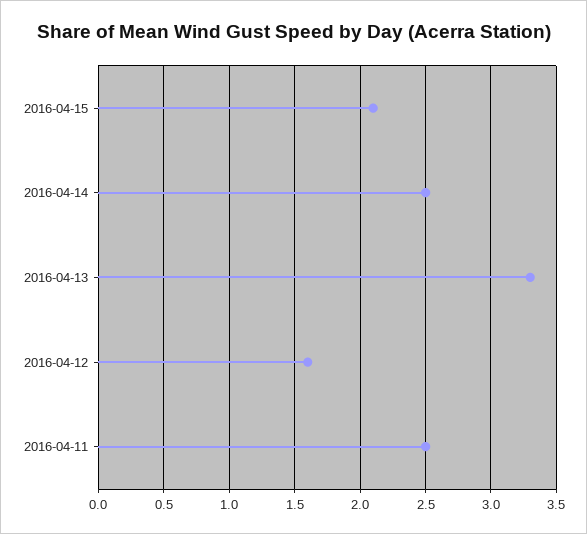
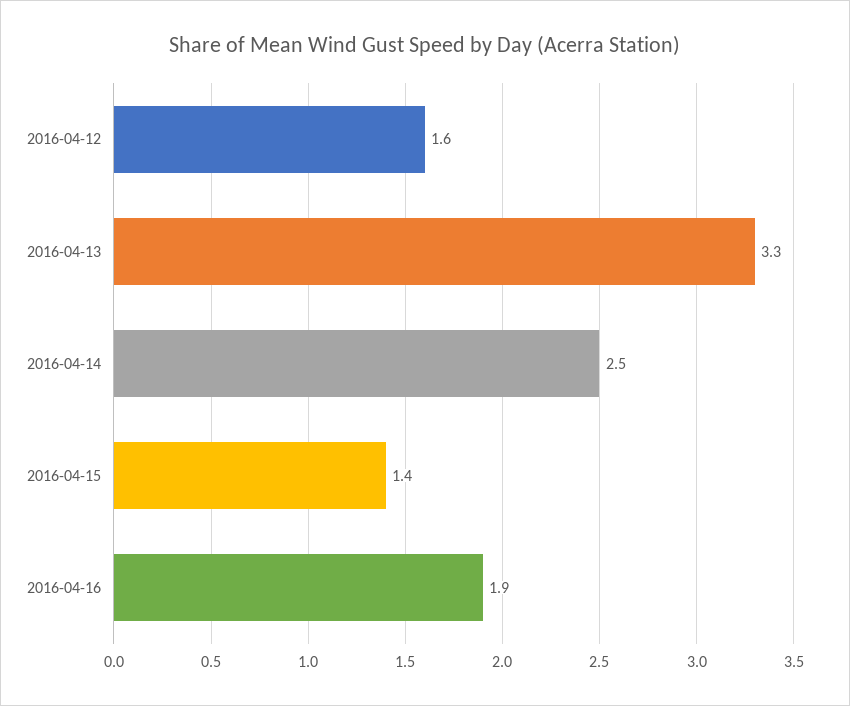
2016-04-15: 2.1 -> 1.4
2016-04-11: 2.5 -> none
2016-04-16: none -> 1.9

